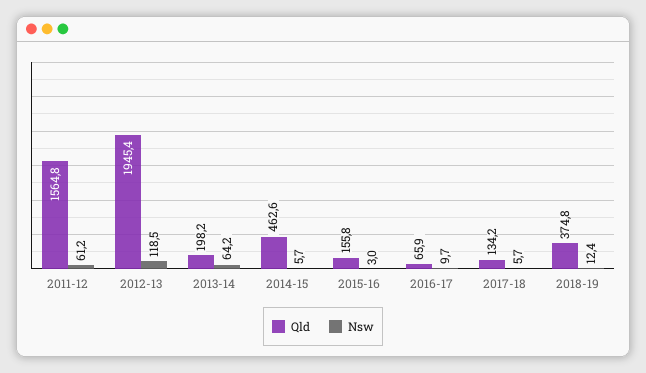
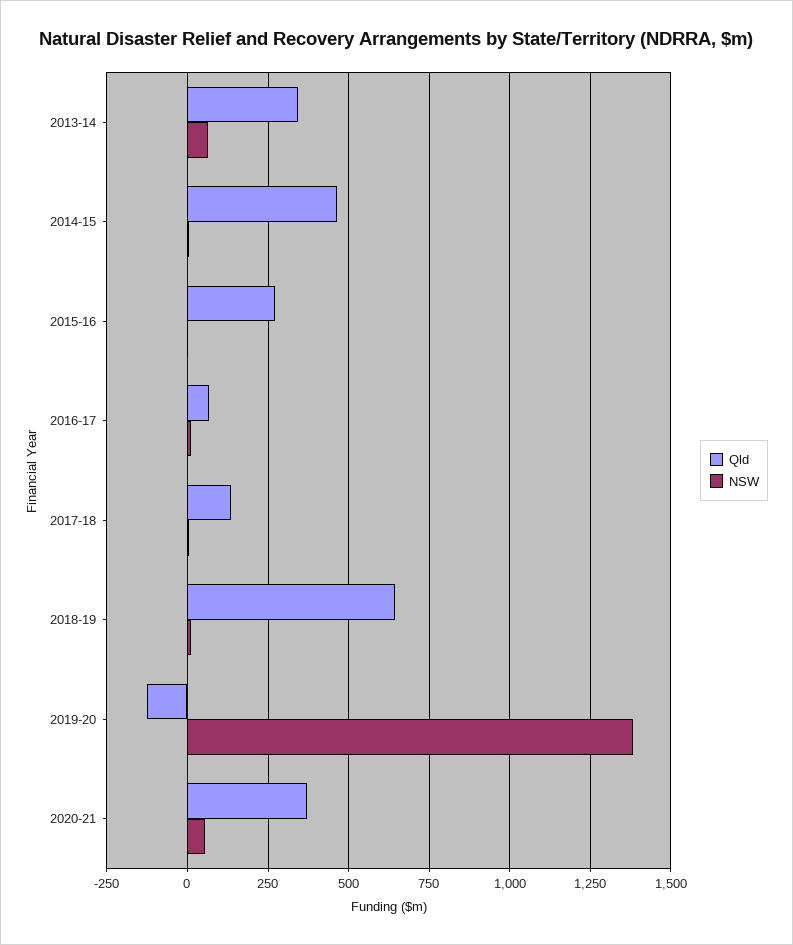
Qld, 2011-12: 1564.8 -> none
Nsw, 2011-12: 61.2 -> none
Qld, 2012-13: 1945.4 -> none
Nsw, 2012-13: 118.5 -> none
Qld, 2013-14: 198.2 -> 350
Qld, 2015-16: 155.8 -> 275
Qld, 2018-19: 374.8 -> 650
Qld, 2019-20: none -> -125
Nsw, 2019-20: none -> 1375
Qld, 2020-21: none -> 375
Nsw, 2020-21: none -> 50

